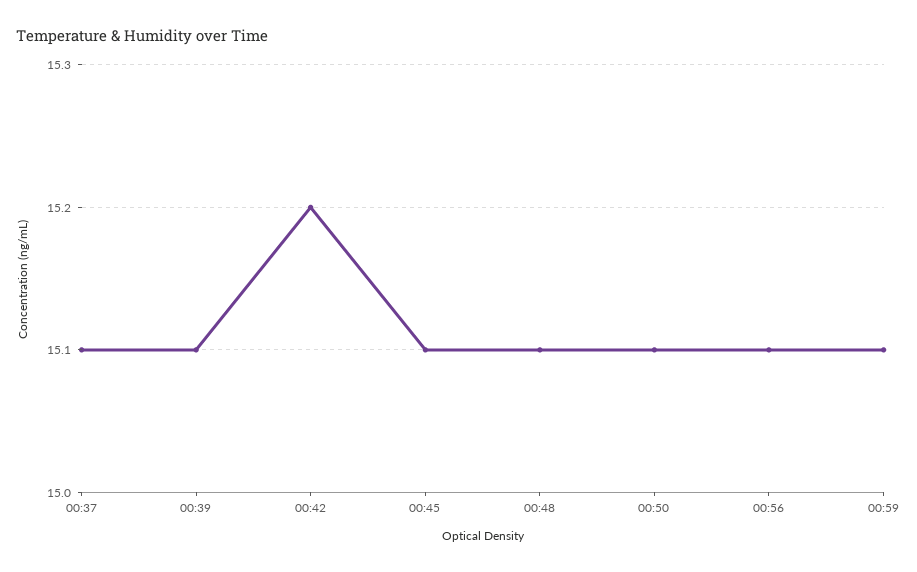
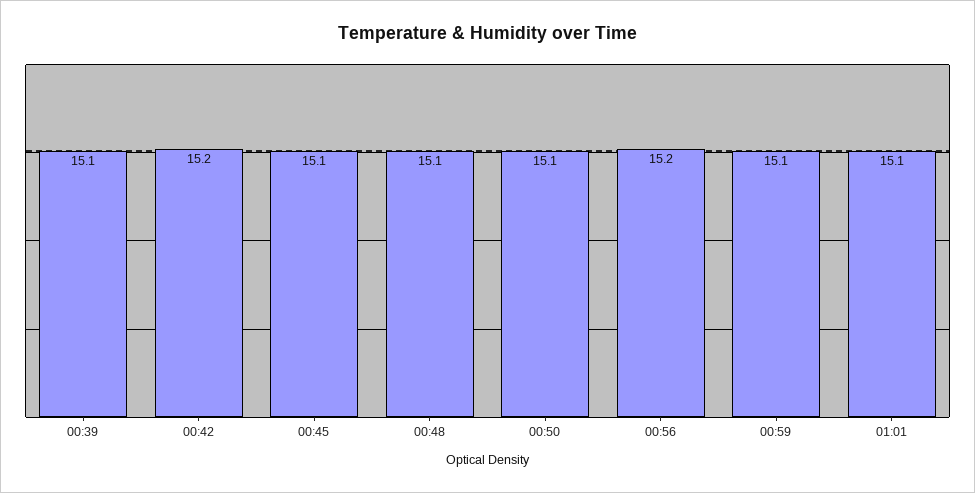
00:37: 15.1 -> none
00:56: 15.1 -> 15.2
01:01: none -> 15.1

